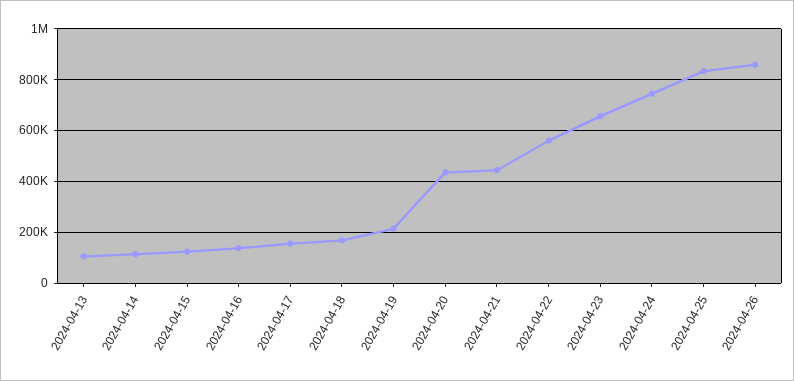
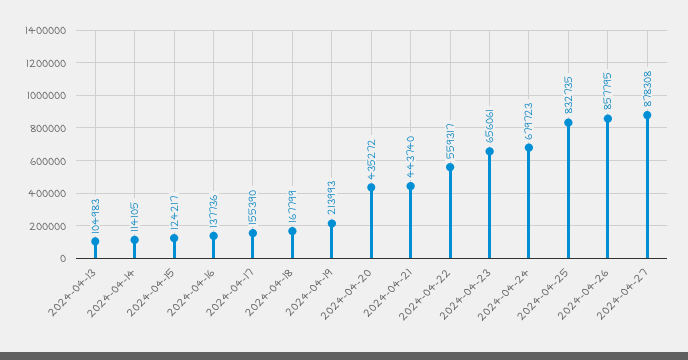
2024-04-24: 750000 -> 679723
2024-04-27: none -> 878308

